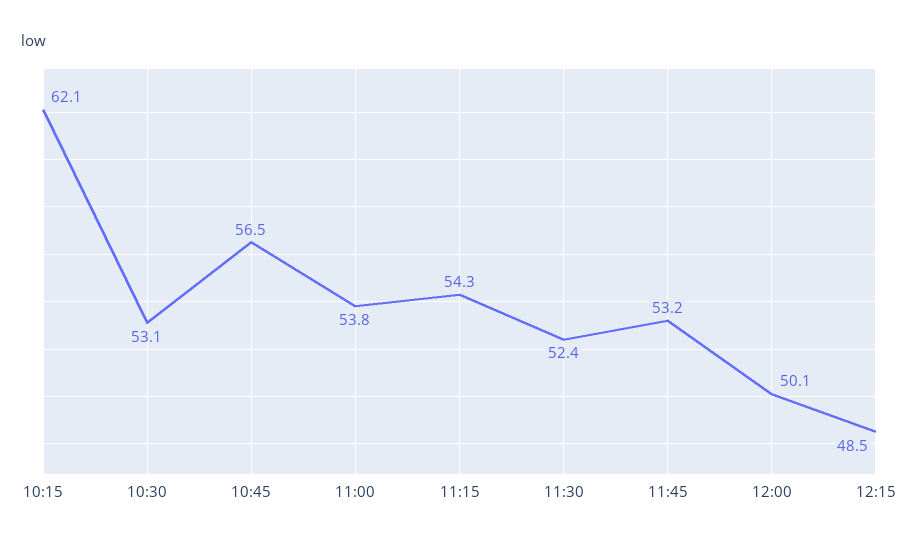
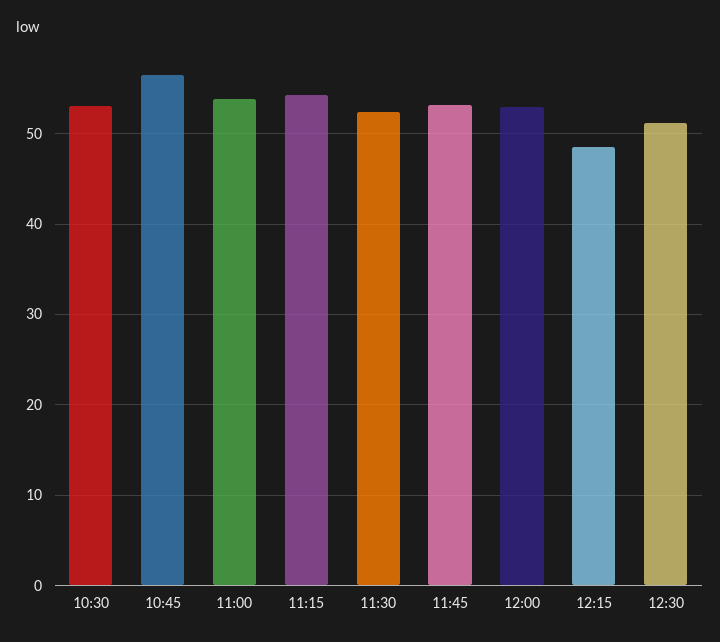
10:15: 62.1 -> none
12:00: 50.1 -> 53
12:30: none -> 51

